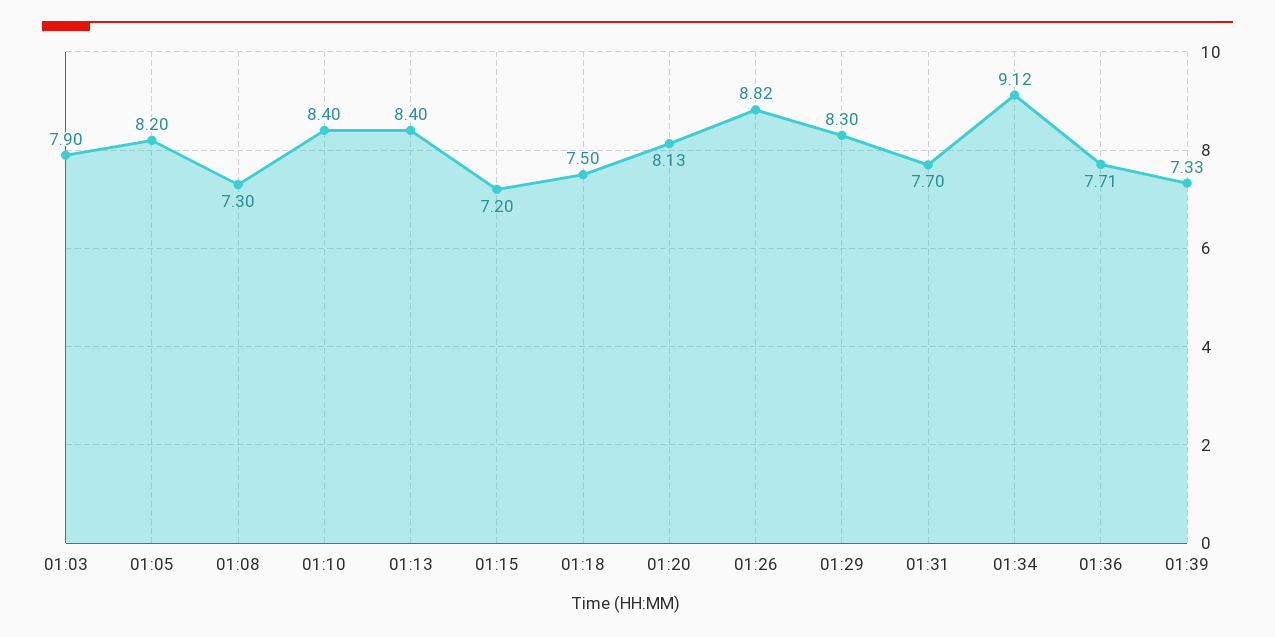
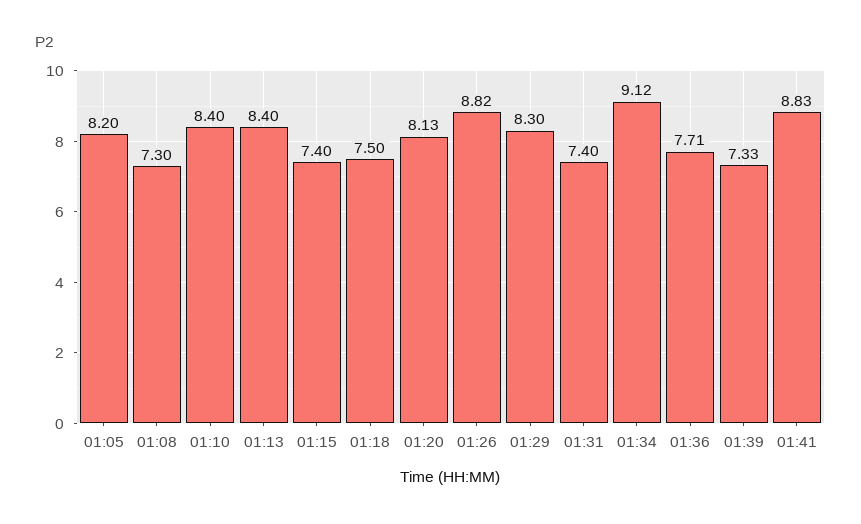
01:03: 7.9 -> none
01:15: 7.2 -> 7.4
01:31: 7.7 -> 7.4
01:41: none -> 8.83

